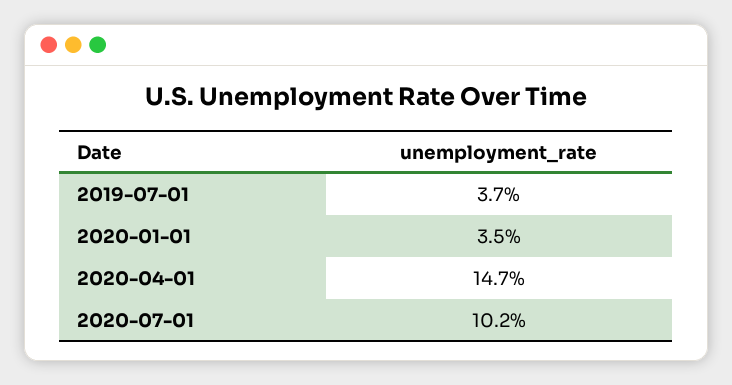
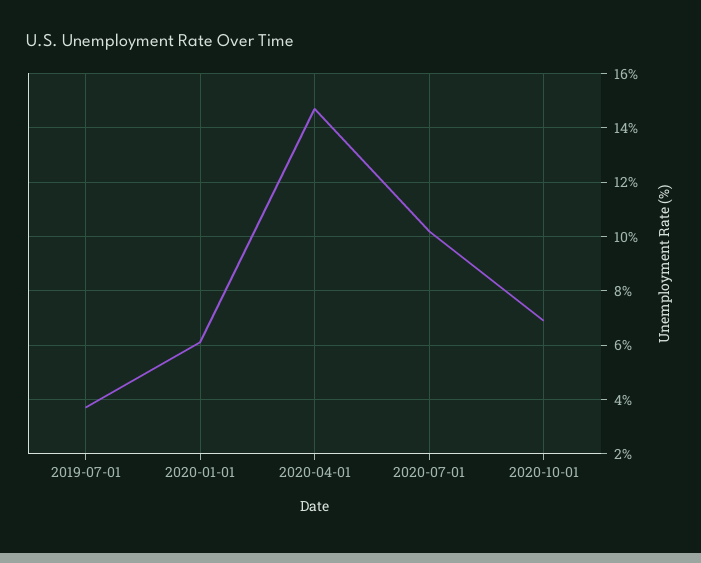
2020-01-01: 3.5 -> 6
2020-10-01: none -> 7

